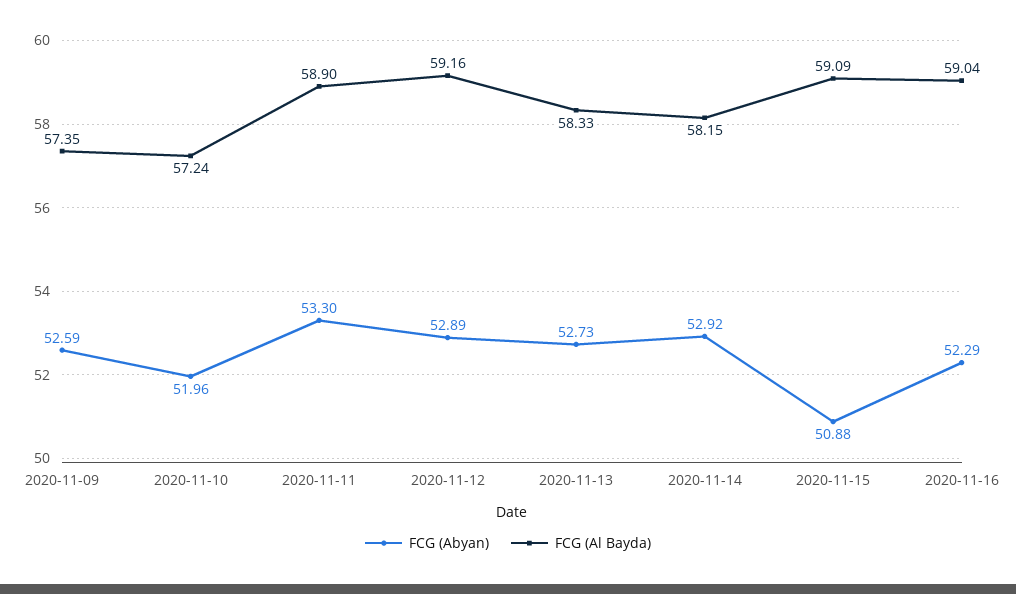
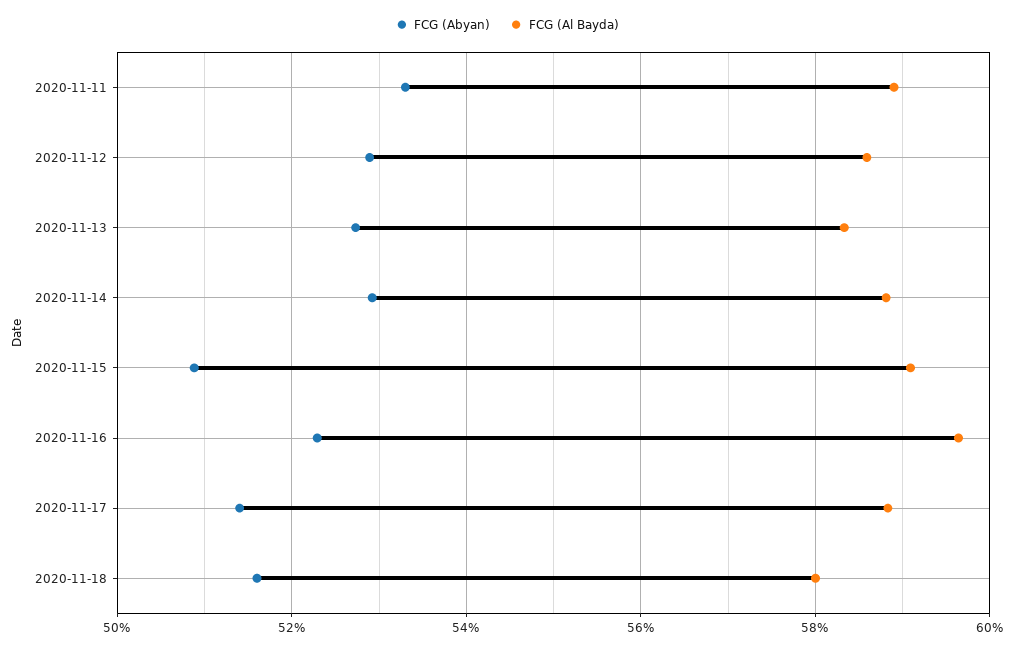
FCG (Abyan), 2020-11-09: 52.59 -> none
FCG (Al Bayda), 2020-11-09: 57.35 -> none
FCG (Abyan), 2020-11-10: 51.96 -> none
FCG (Al Bayda), 2020-11-10: 57.24 -> none
FCG (Al Bayda), 2020-11-12: 59.16 -> 58.6
FCG (Al Bayda), 2020-11-14: 58.15 -> 58.8
FCG (Al Bayda), 2020-11-16: 59.04 -> 59.6
FCG (Abyan), 2020-11-17: none -> 51.4
FCG (Al Bayda), 2020-11-17: none -> 58.8
FCG (Abyan), 2020-11-18: none -> 51.6
FCG (Al Bayda), 2020-11-18: none -> 58

